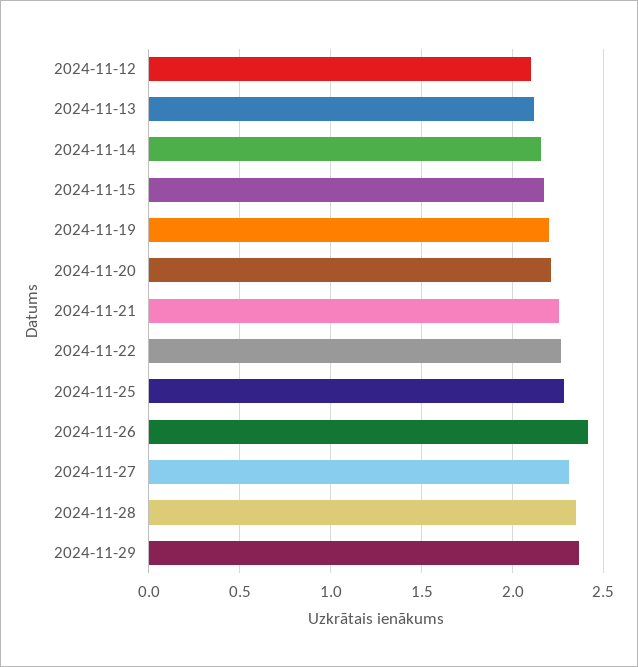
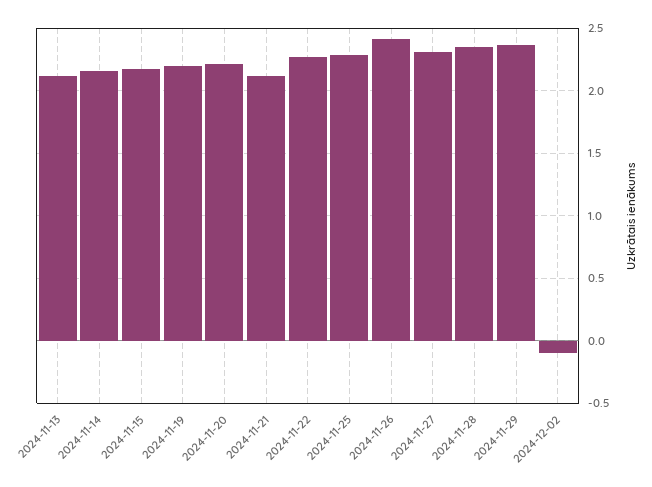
2024-11-12: 2.1 -> none
2024-11-21: 2.25 -> 2.1
2024-12-02: none -> -0.1

